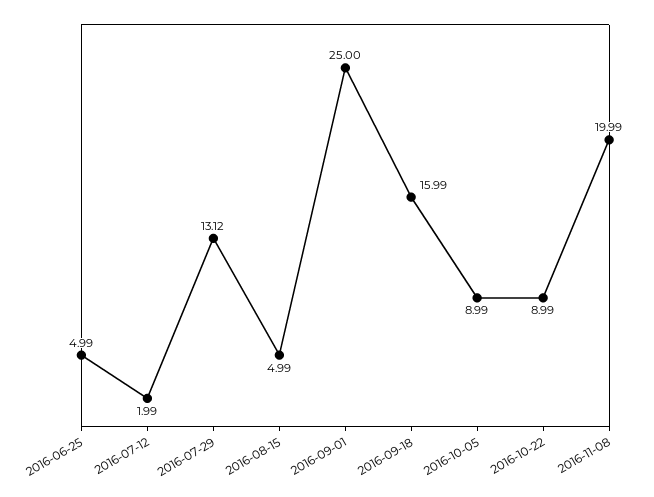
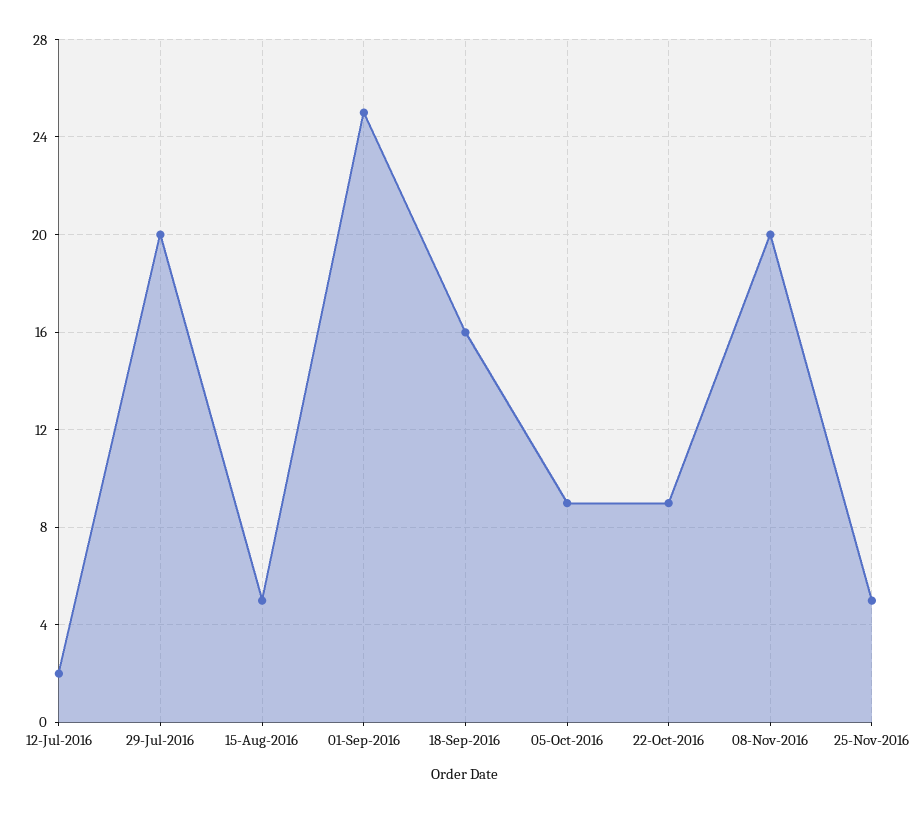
2016-06-25: 4.99 -> none
2016-07-29: 13.12 -> 20
25-Nov-2016: none -> 5

